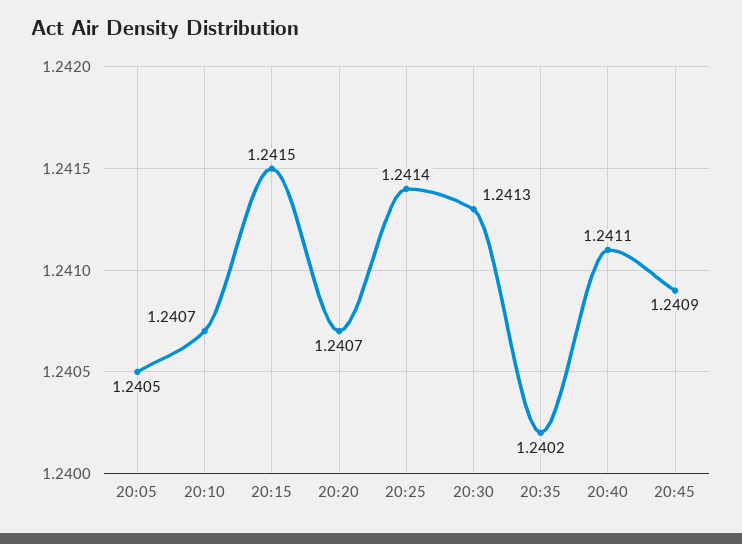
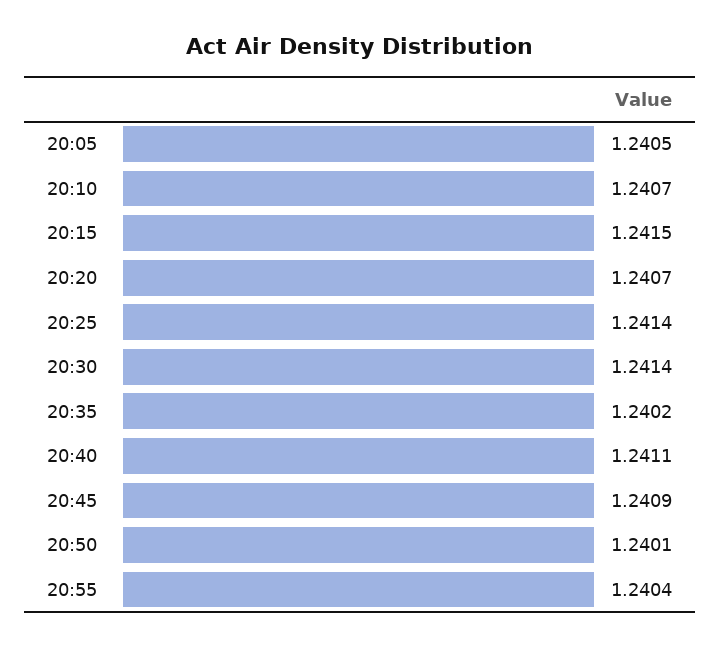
20:30: 1.2413 -> 1.2414
20:50: none -> 1.2401
20:55: none -> 1.2404

